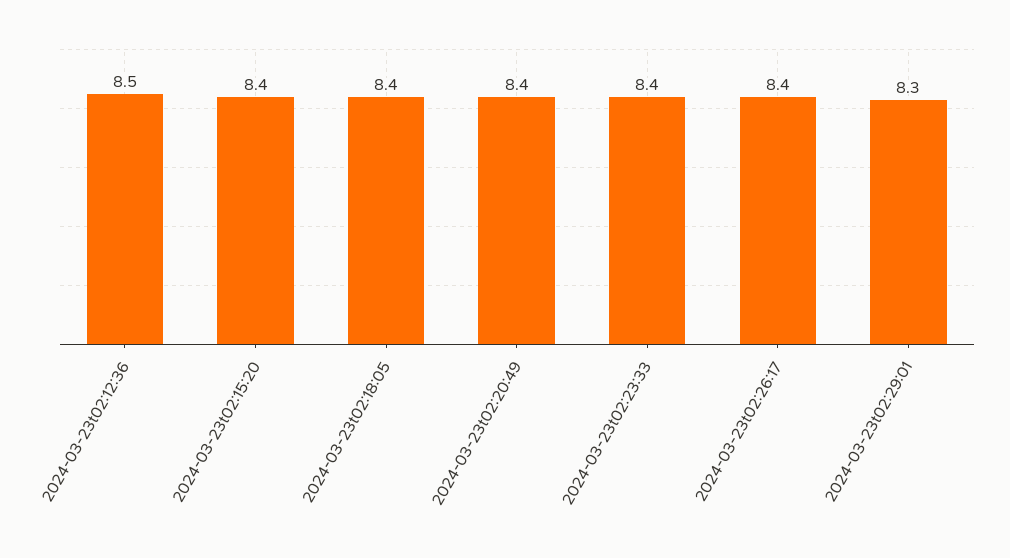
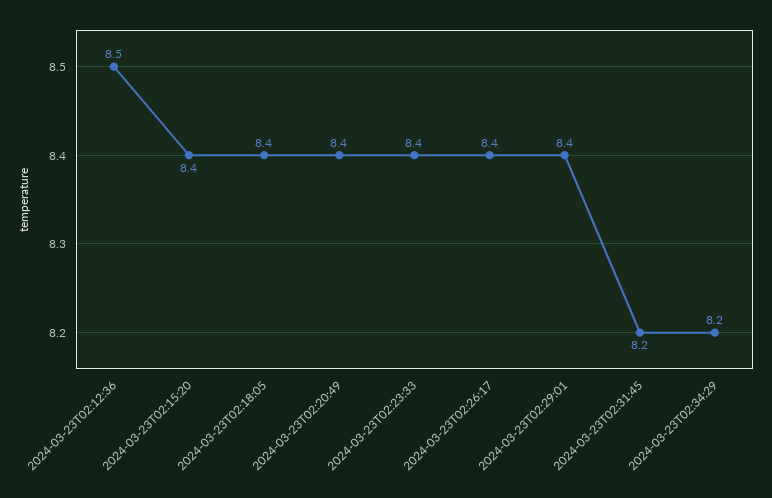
2024-03-23t02:29:01: 8.3 -> 8.4
2024-03-23T02:31:45: none -> 8.2
2024-03-23T02:34:29: none -> 8.2

